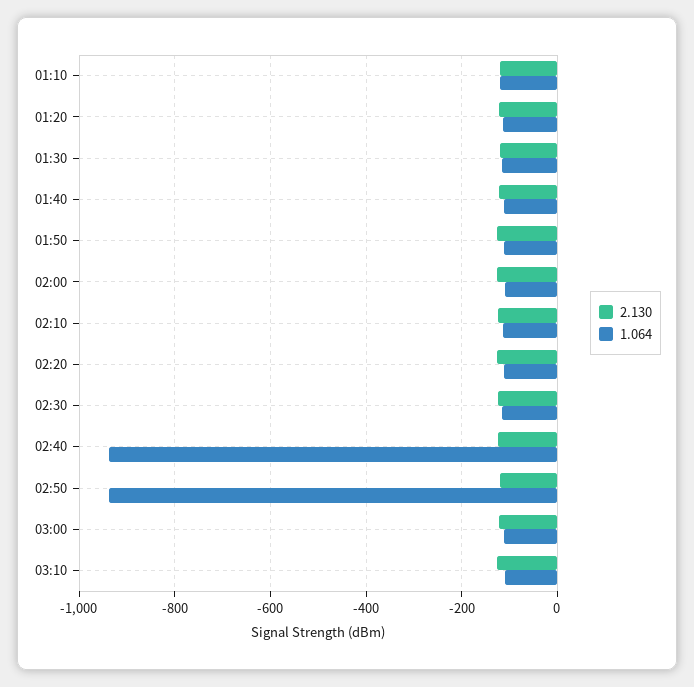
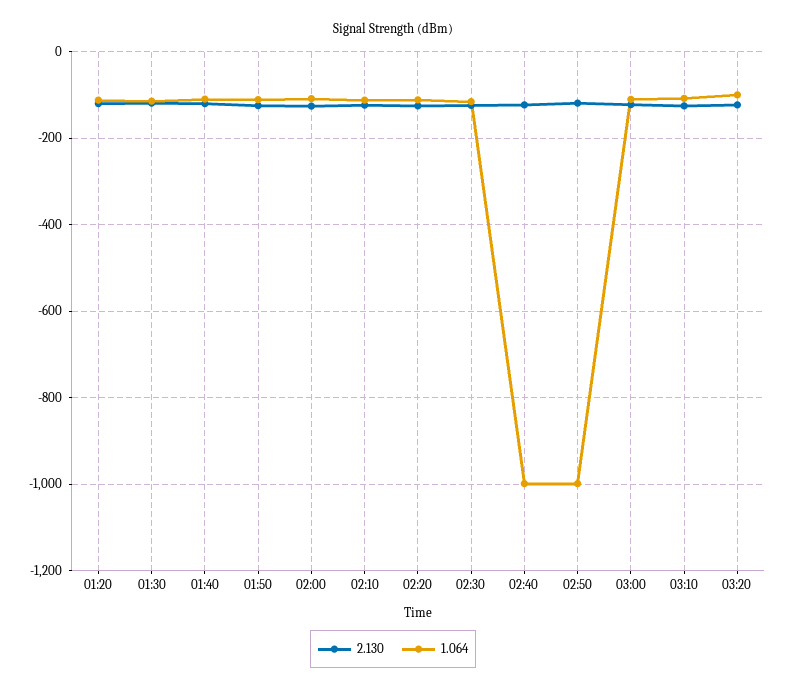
2.130, 01:10: -120 -> none
1.064, 01:10: -120 -> none
1.064, 02:40: -940 -> -1000
1.064, 02:50: -940 -> -1000
2.130, 03:20: none -> -120
1.064, 03:20: none -> -100

